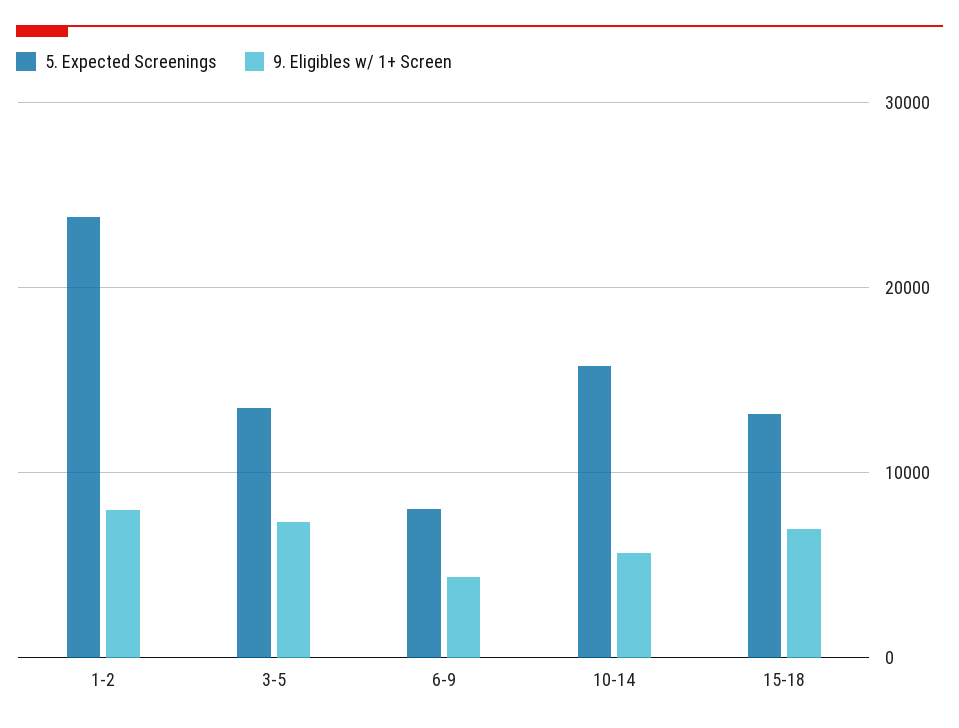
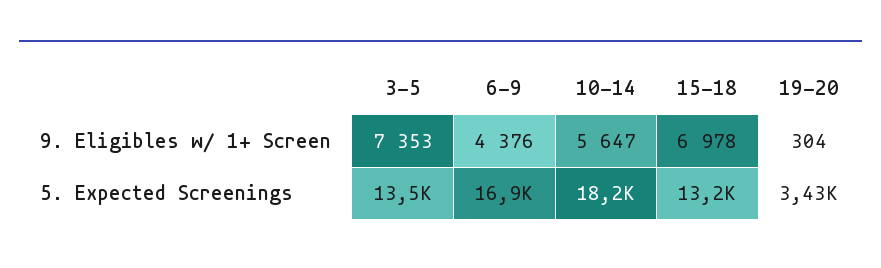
5. Expected Screenings, 1-2: 24000 -> none
9. Eligibles w/ 1+ Screen, 1-2: 8000 -> none
5. Expected Screenings, 6-9: 8000 -> 16900
5. Expected Screenings, 10-14: 16000 -> 18200
9. Eligibles w/ 1+ Screen, 19-20: none -> 304
5. Expected Screenings, 19-20: none -> 3430

